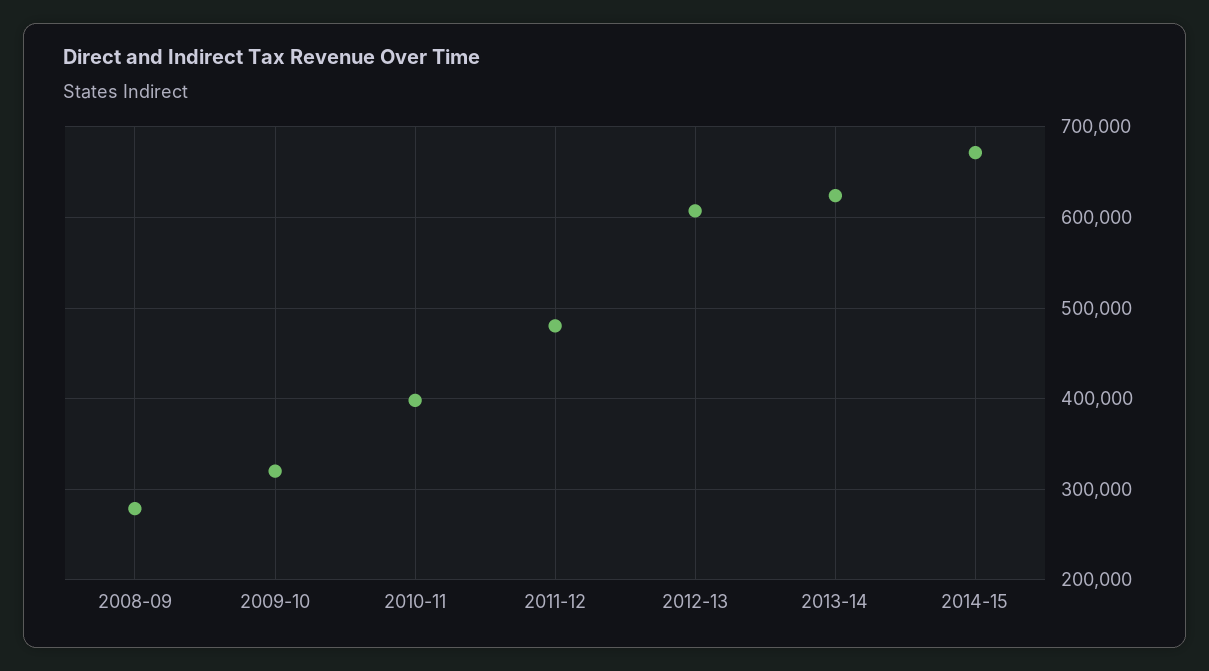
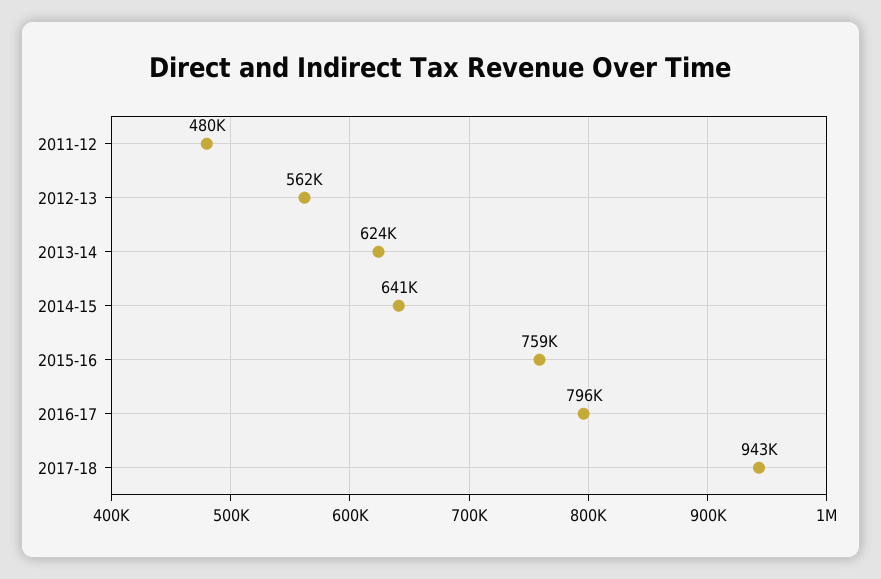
2008-09: 280000 -> none
2009-10: 320000 -> none
2010-11: 400000 -> none
2012-13: 610000 -> 562000
2014-15: 670000 -> 641000
2015-16: none -> 759000
2016-17: none -> 796000
2017-18: none -> 943000

